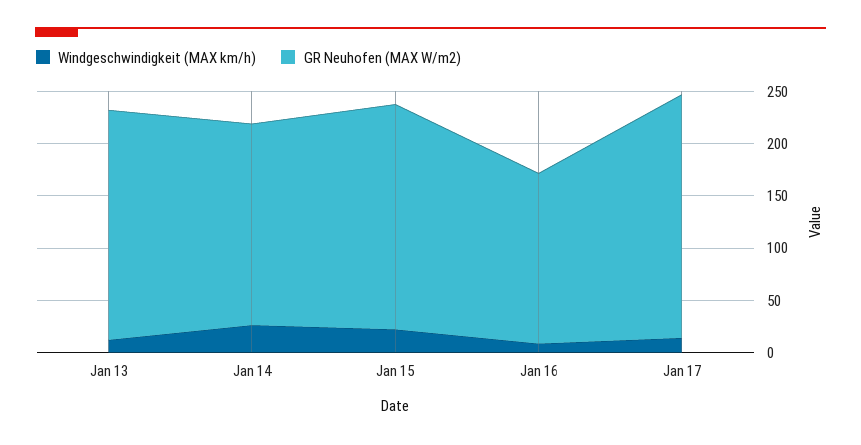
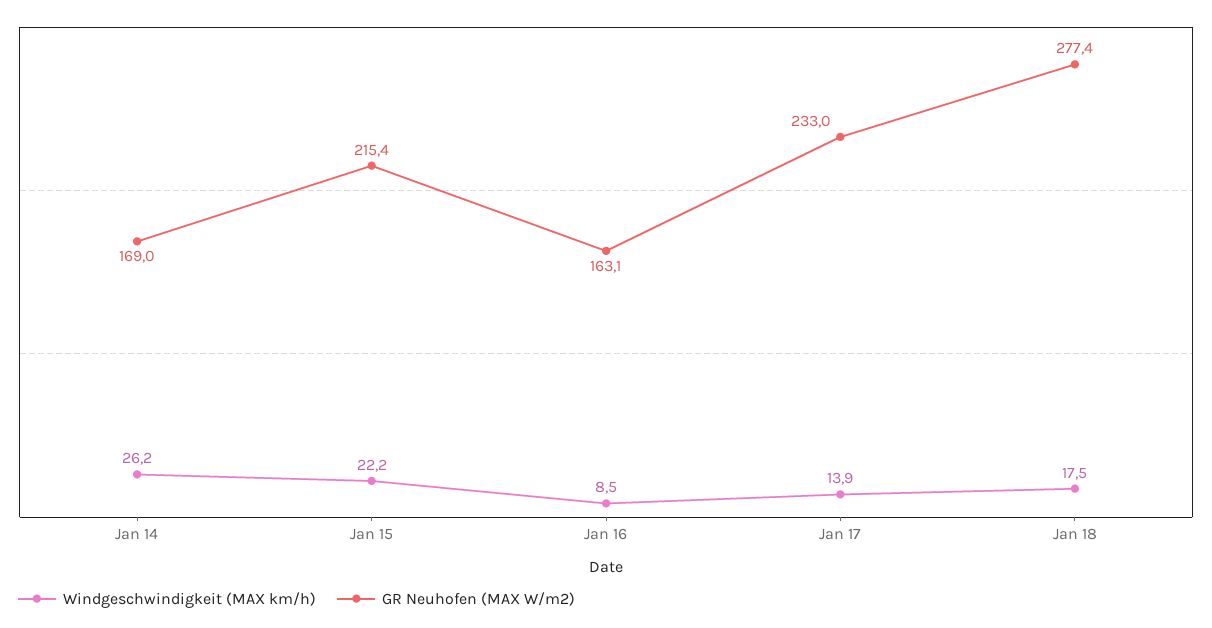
Windgeschwindigkeit (MAX km/h), Jan 13: 10 -> none
GR Neuhofen (MAX W/m2), Jan 13: 220 -> none
GR Neuhofen (MAX W/m2), Jan 14: 190 -> 169
Windgeschwindigkeit (MAX km/h), Jan 18: none -> 17.5
GR Neuhofen (MAX W/m2), Jan 18: none -> 277.4

